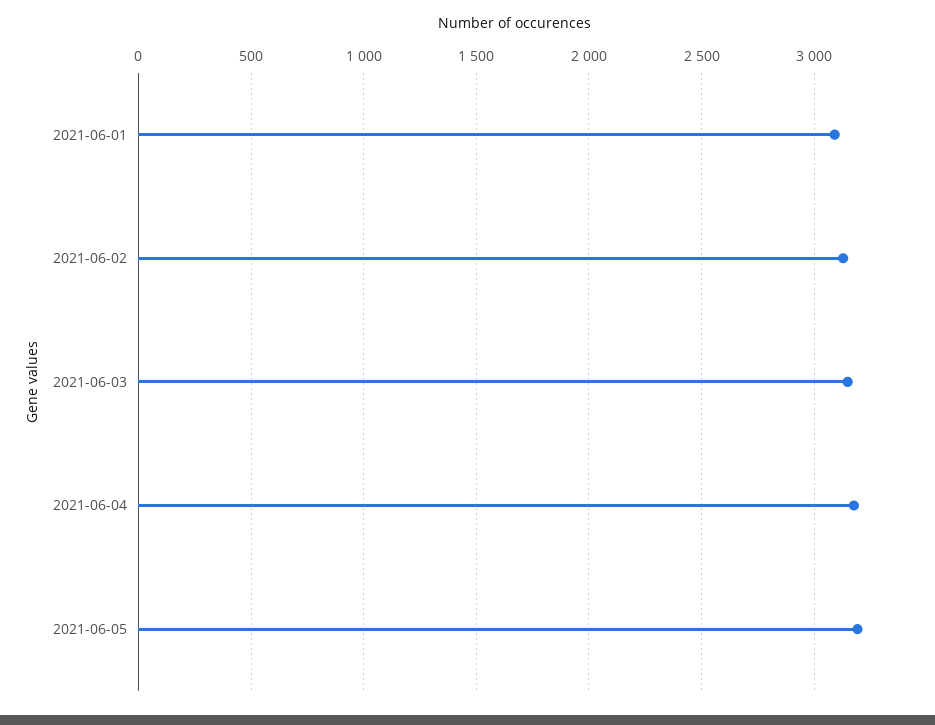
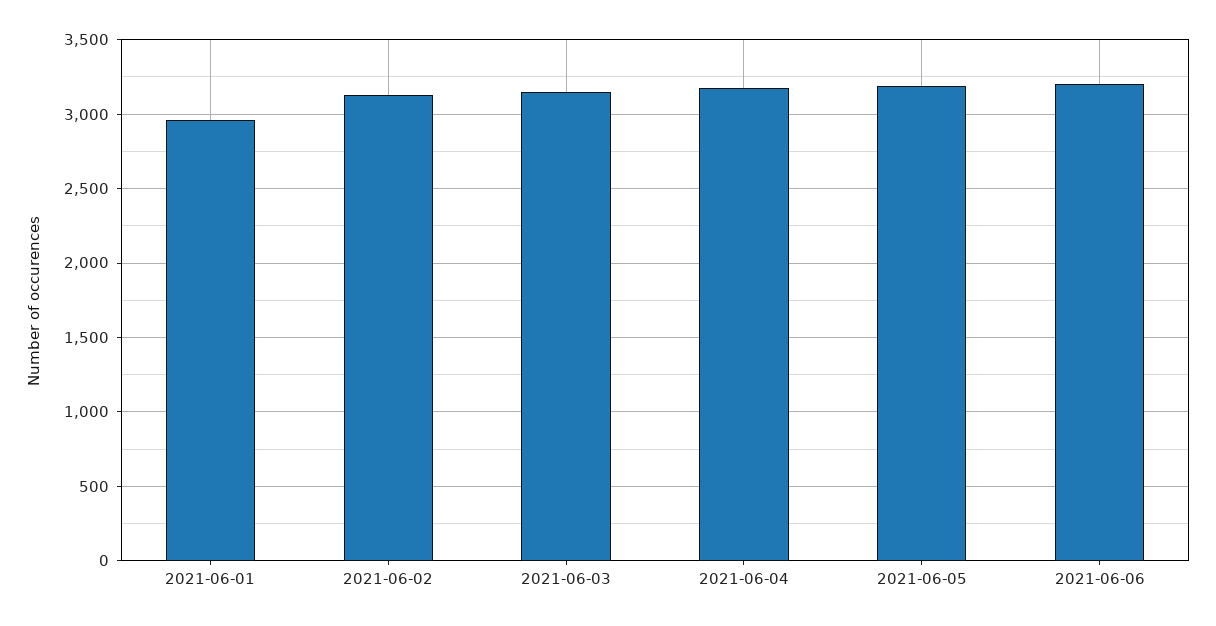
2021-06-01: 3100 -> 2950
2021-06-06: none -> 3200

